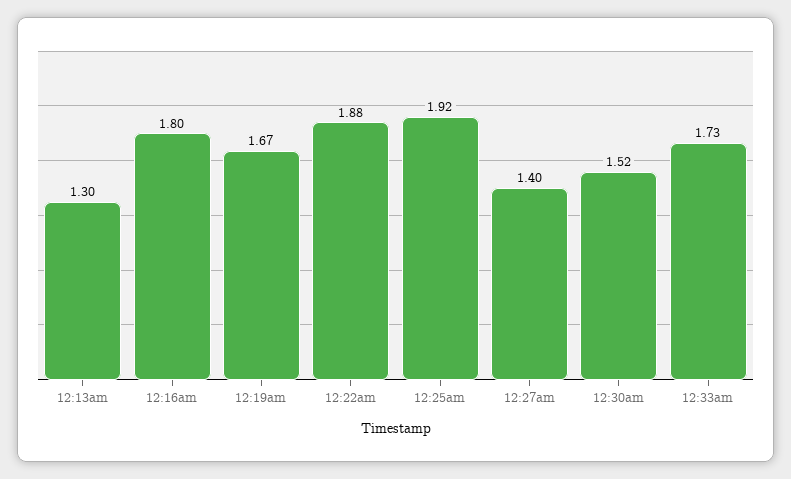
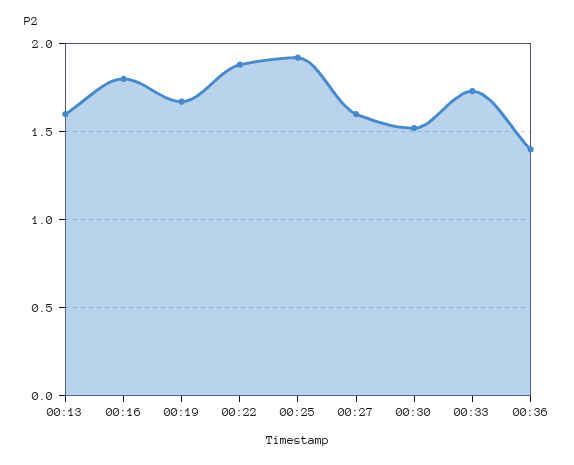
12:13am: 1.3 -> 1.6
12:27am: 1.4 -> 1.6
00:36: none -> 1.4

